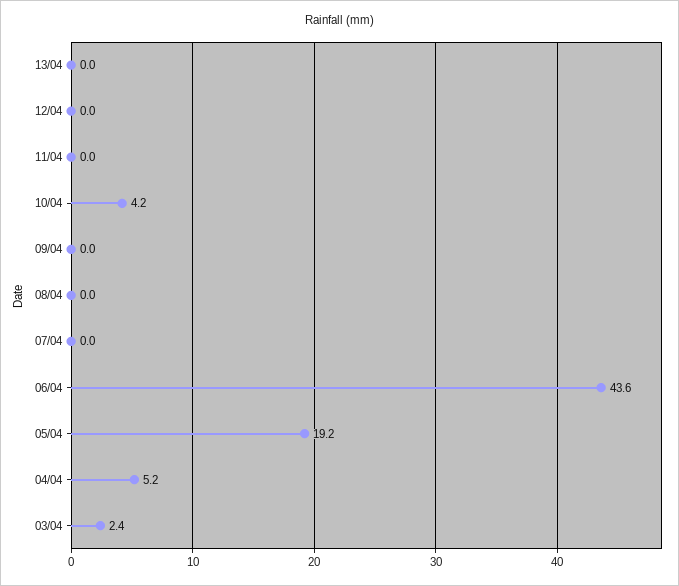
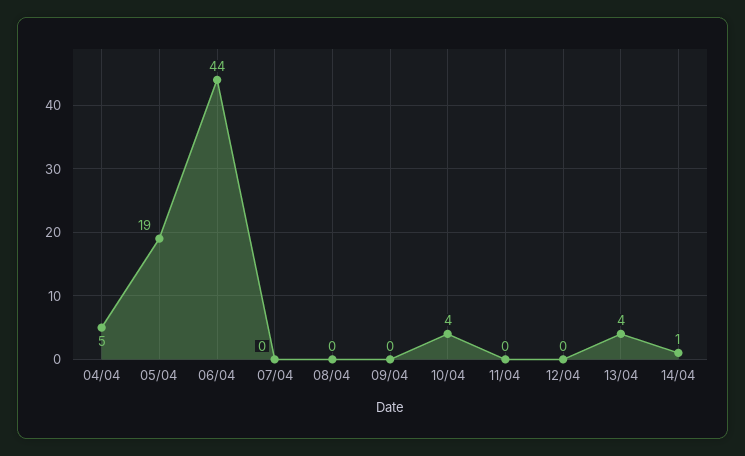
13/04: 0 -> 4
03/04: 2.4 -> none
14/04: none -> 1

